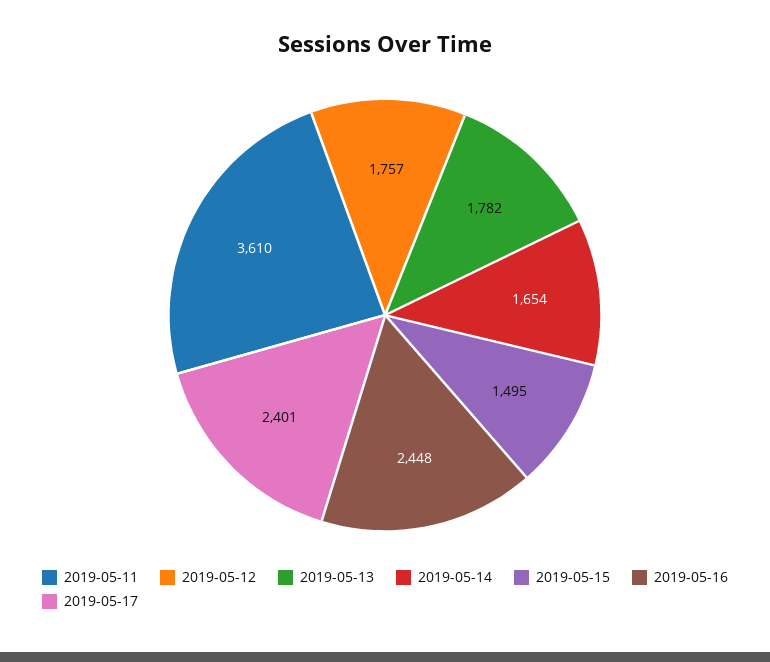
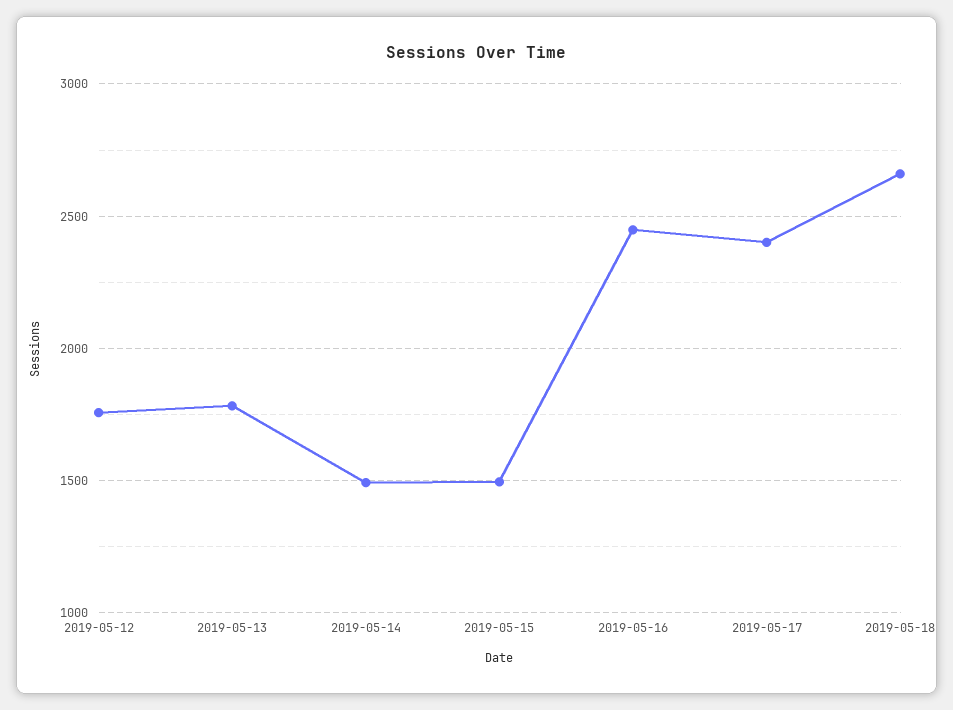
2019-05-11: 3610 -> none
2019-05-14: 1654 -> 1500
2019-05-18: none -> 2650

